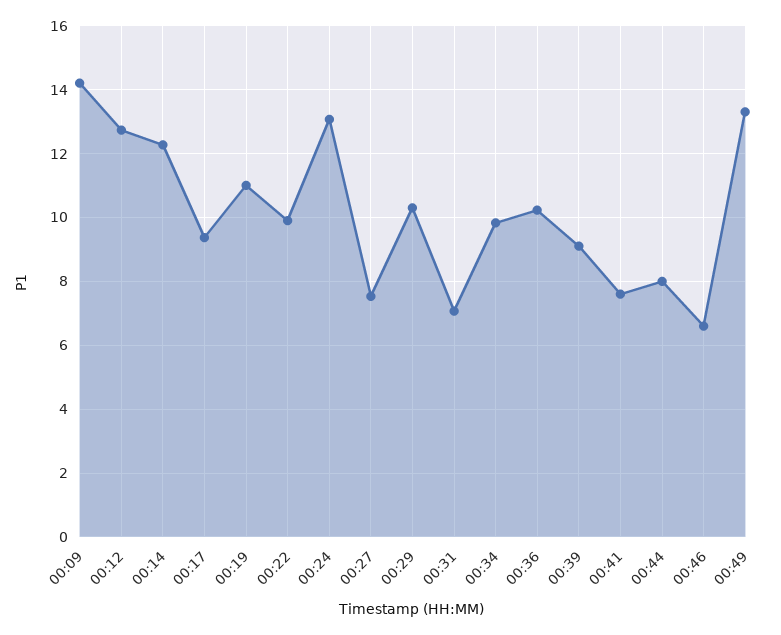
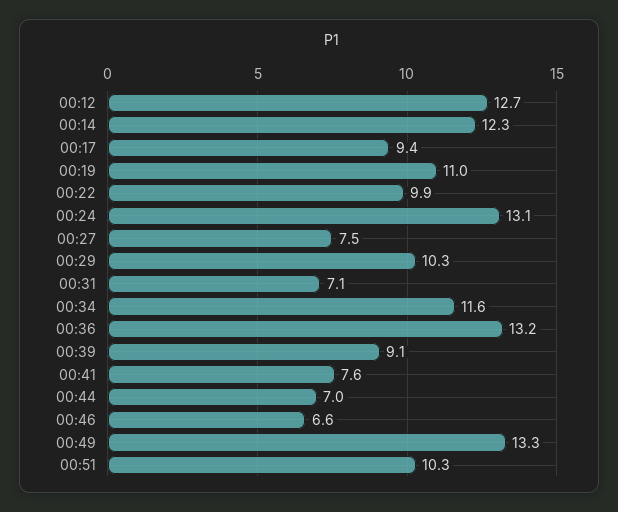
00:09: 14.2 -> none
00:34: 9.8 -> 11.6
00:36: 10.2 -> 13.2
00:44: 8 -> 7
00:51: none -> 10.3

